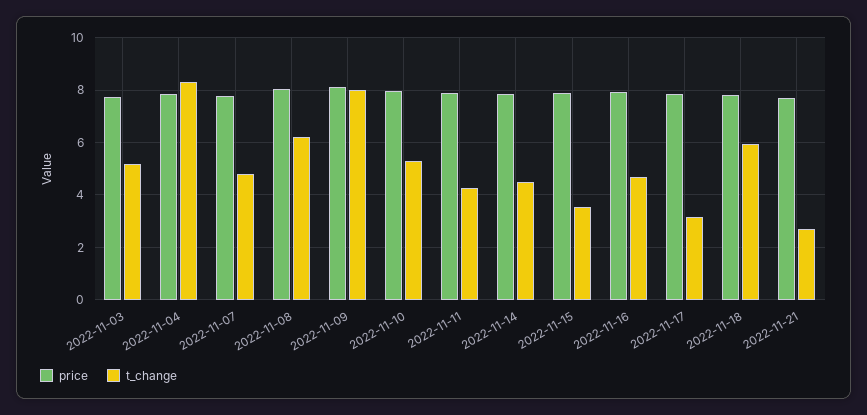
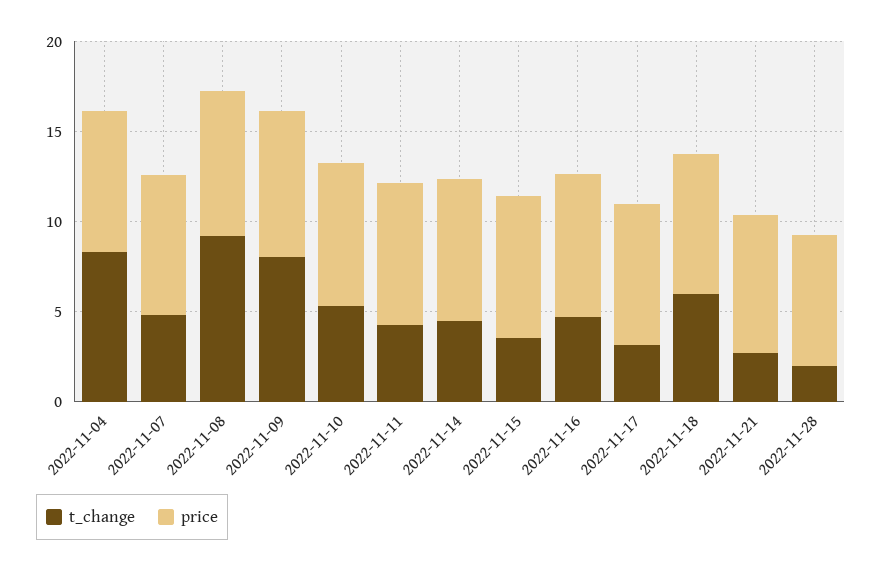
price, 2022-11-03: 7.75 -> none
t_change, 2022-11-03: 5.25 -> none
t_change, 2022-11-08: 6.25 -> 9
t_change, 2022-11-28: none -> 2
price, 2022-11-28: none -> 7

